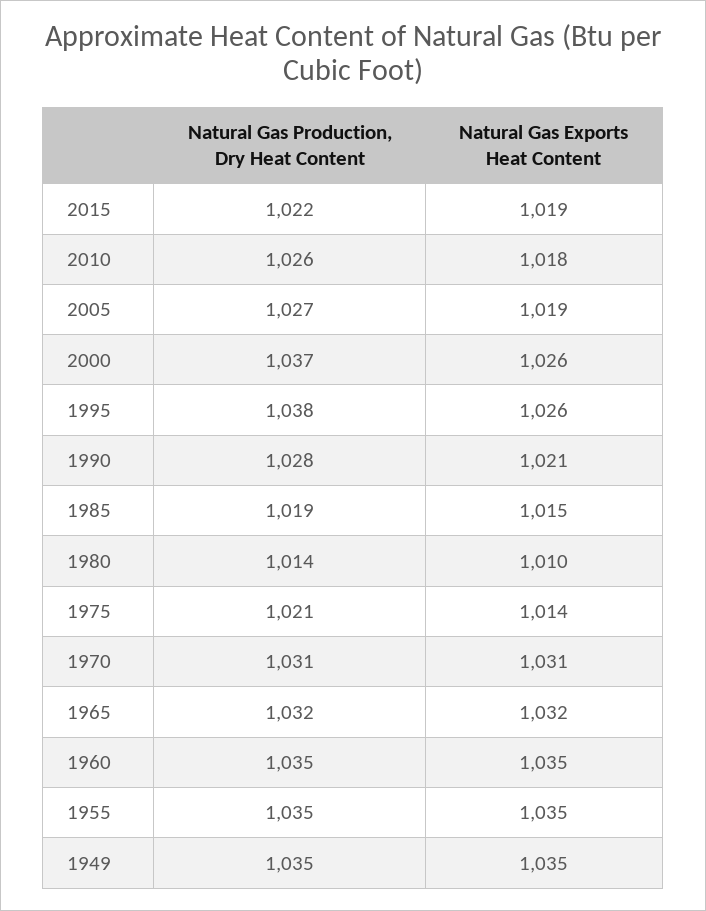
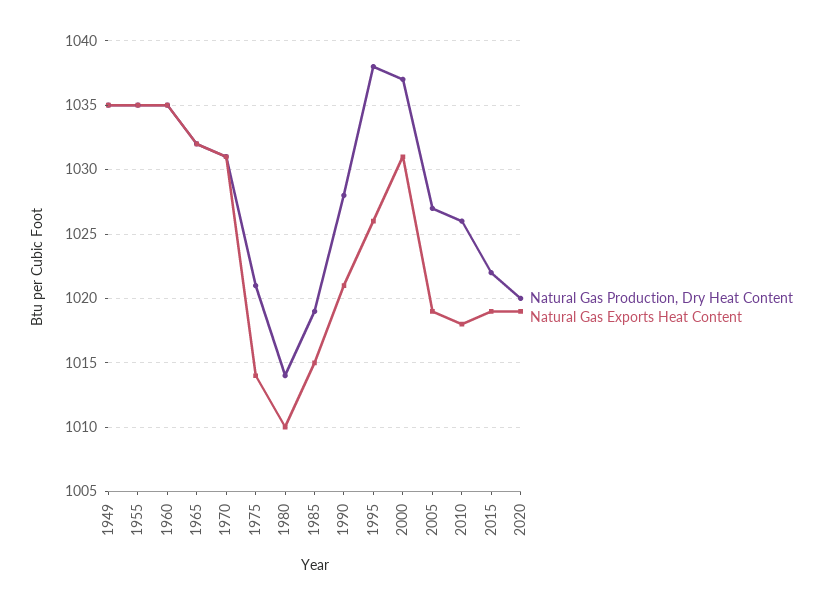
Natural Gas Exports Heat Content, 2000: 1026 -> 1031
Natural Gas Production, Dry Heat Content, 2020: none -> 1020
Natural Gas Exports Heat Content, 2020: none -> 1019

